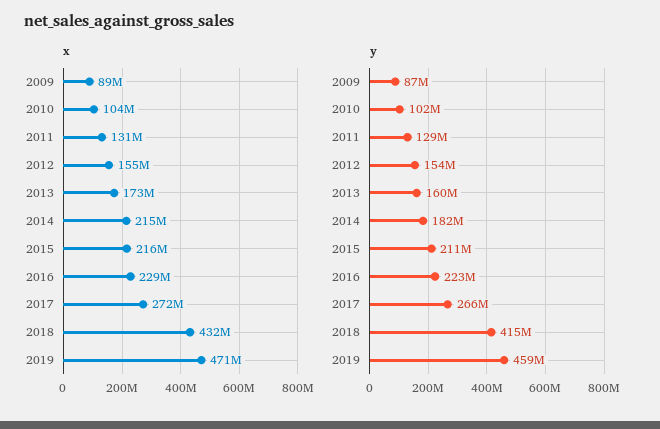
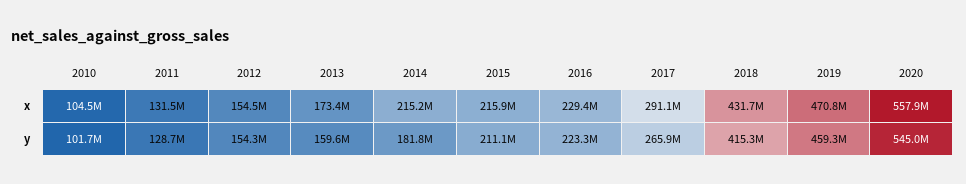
x, 2009: 89000000 -> none
x, 2017: 272000000 -> 291100000
y, 2009: 87000000 -> none
x, 2020: none -> 557900000
y, 2020: none -> 545000000

